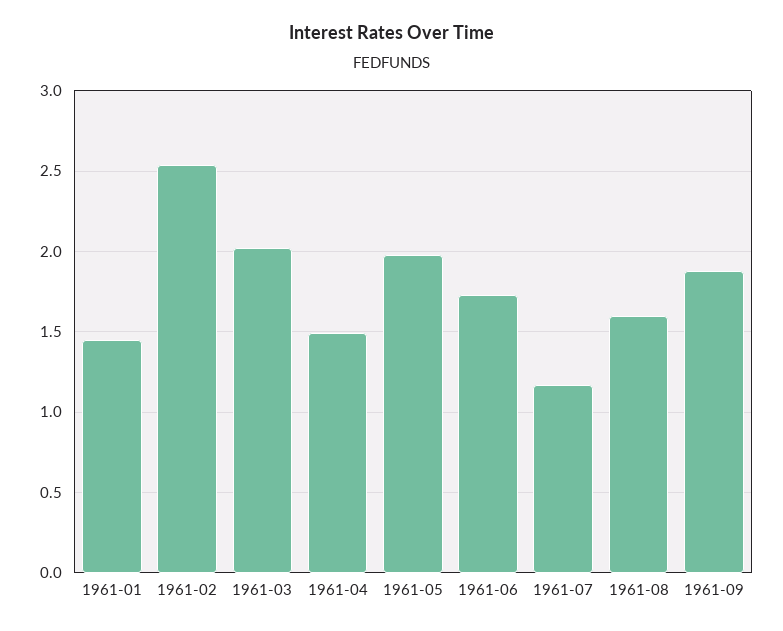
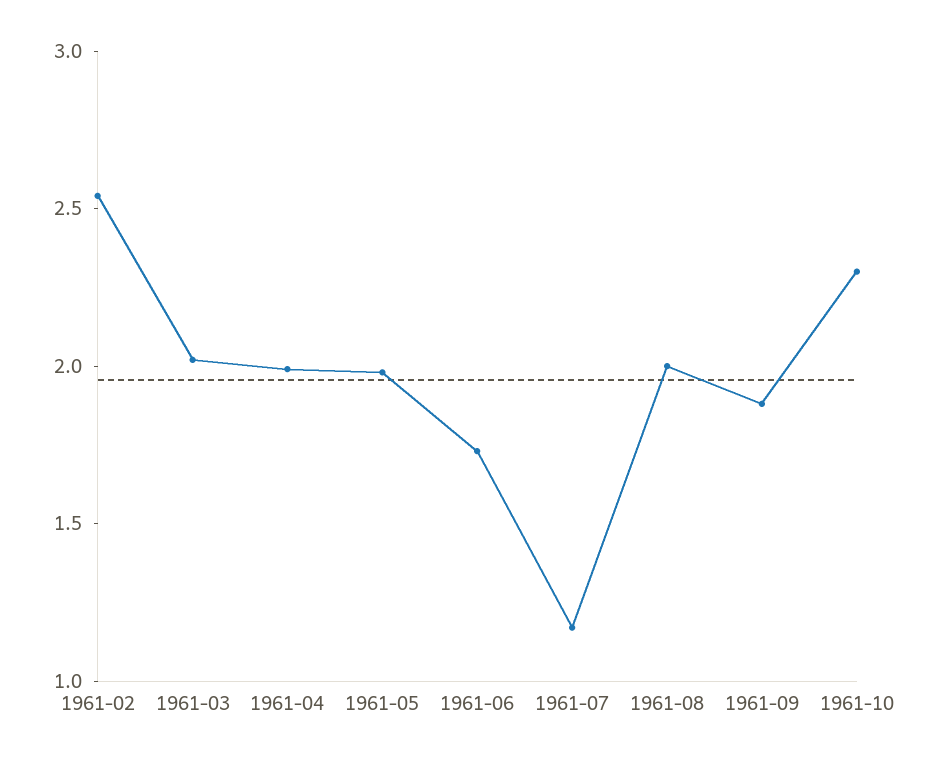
1961-01: 1.45 -> none
1961-04: 1.5 -> 2
1961-08: 1.6 -> 2
1961-10: none -> 2.3

